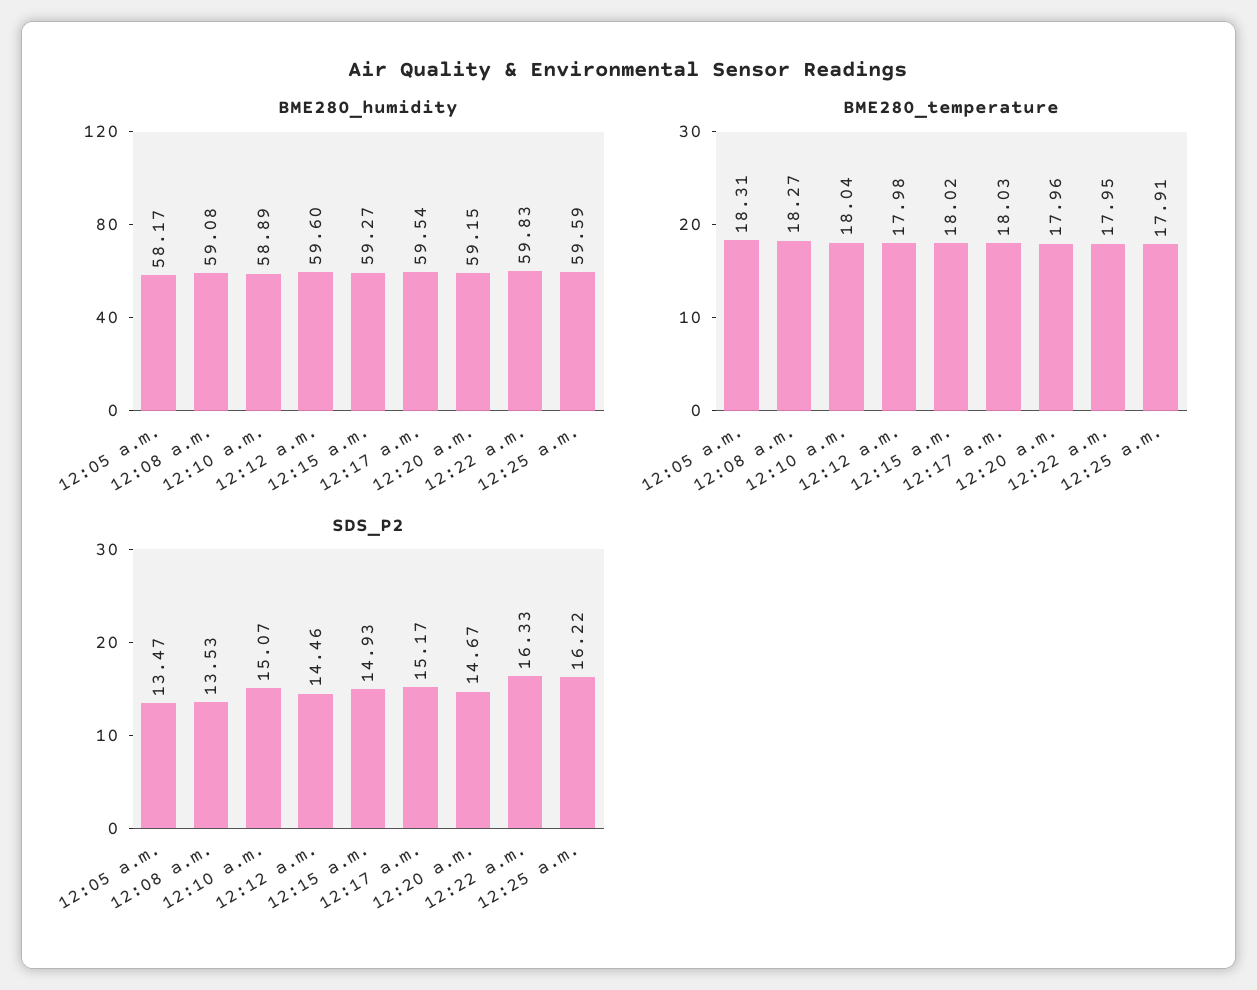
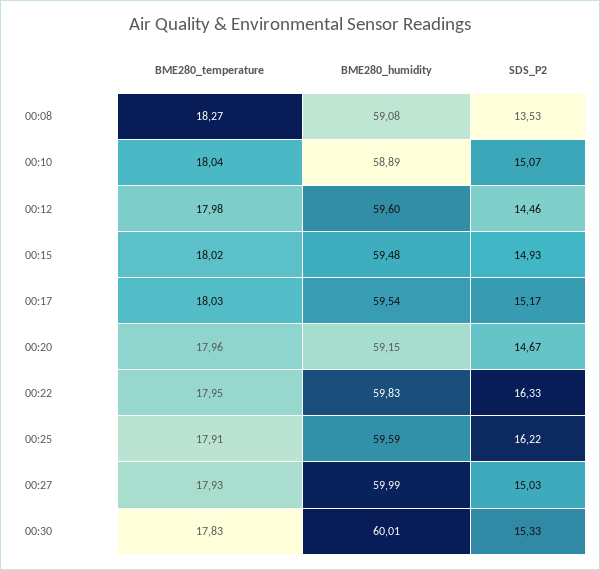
BME280_humidity, 12:05 a.m.: 58.17 -> none
BME280_humidity, 12:15 a.m.: 59.27 -> 59.48
BME280_temperature, 12:05 a.m.: 18.31 -> none
SDS_P2, 12:05 a.m.: 13.47 -> none
BME280_temperature, 00:27: none -> 17.93
BME280_humidity, 00:27: none -> 59.99
SDS_P2, 00:27: none -> 15.03
BME280_temperature, 00:30: none -> 17.83
BME280_humidity, 00:30: none -> 60.01
SDS_P2, 00:30: none -> 15.33

